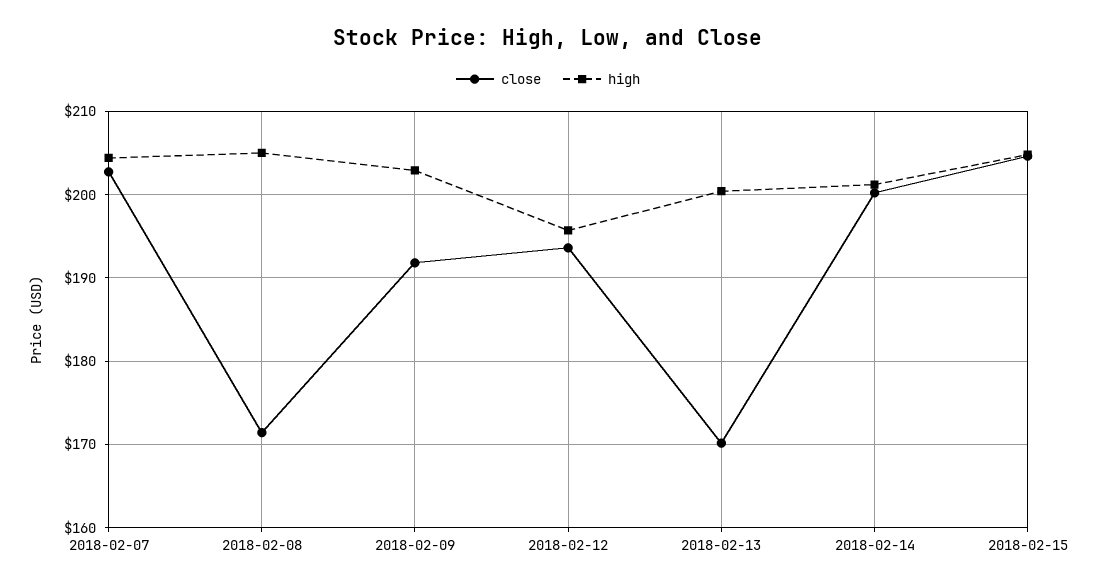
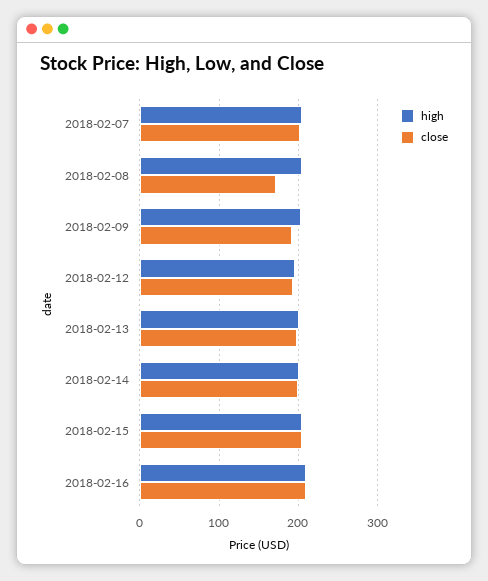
close, 2018-02-13: 170 -> 200
high, 2018-02-16: none -> 210
close, 2018-02-16: none -> 210

